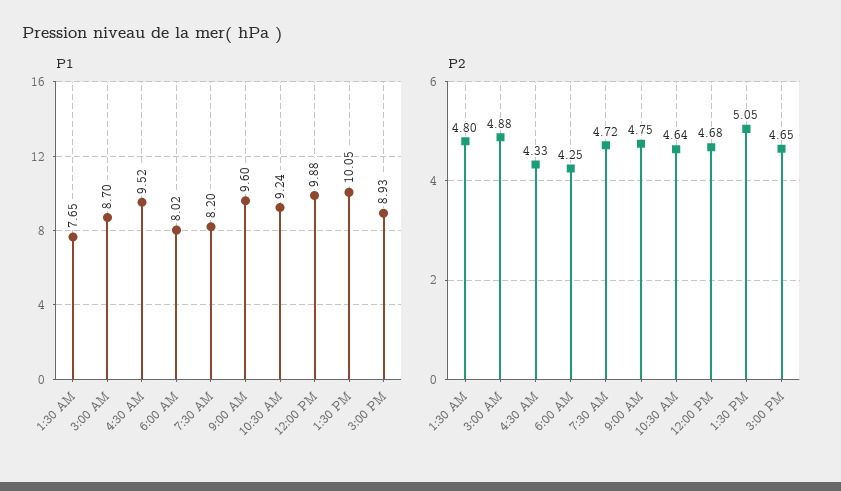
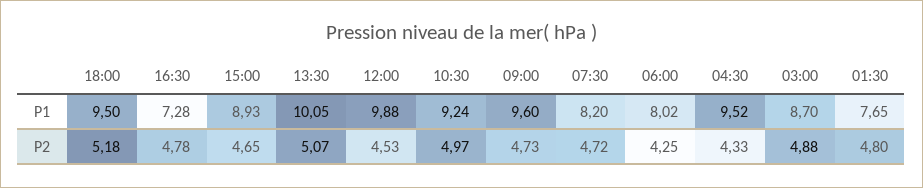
P2, 9:00 AM: 4.75 -> 4.73
P2, 10:30 AM: 4.64 -> 4.97
P2, 12:00 PM: 4.68 -> 4.53
P2, 1:30 PM: 5.05 -> 5.07
P1, 18:00: none -> 9.5
P1, 16:30: none -> 7.28
P2, 18:00: none -> 5.18
P2, 16:30: none -> 4.78

